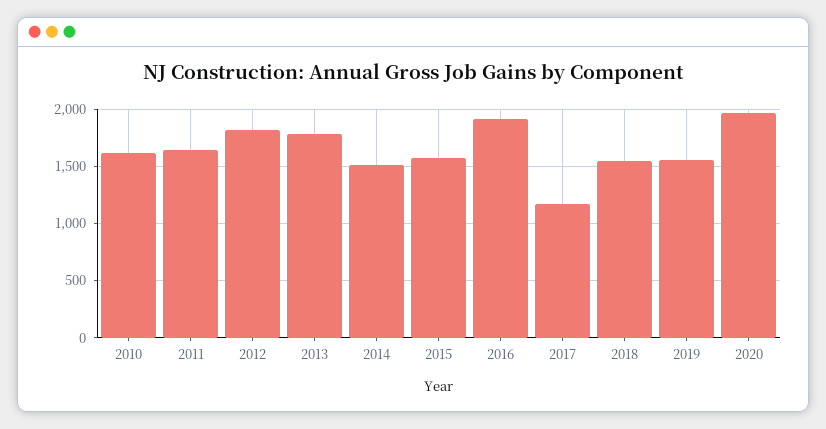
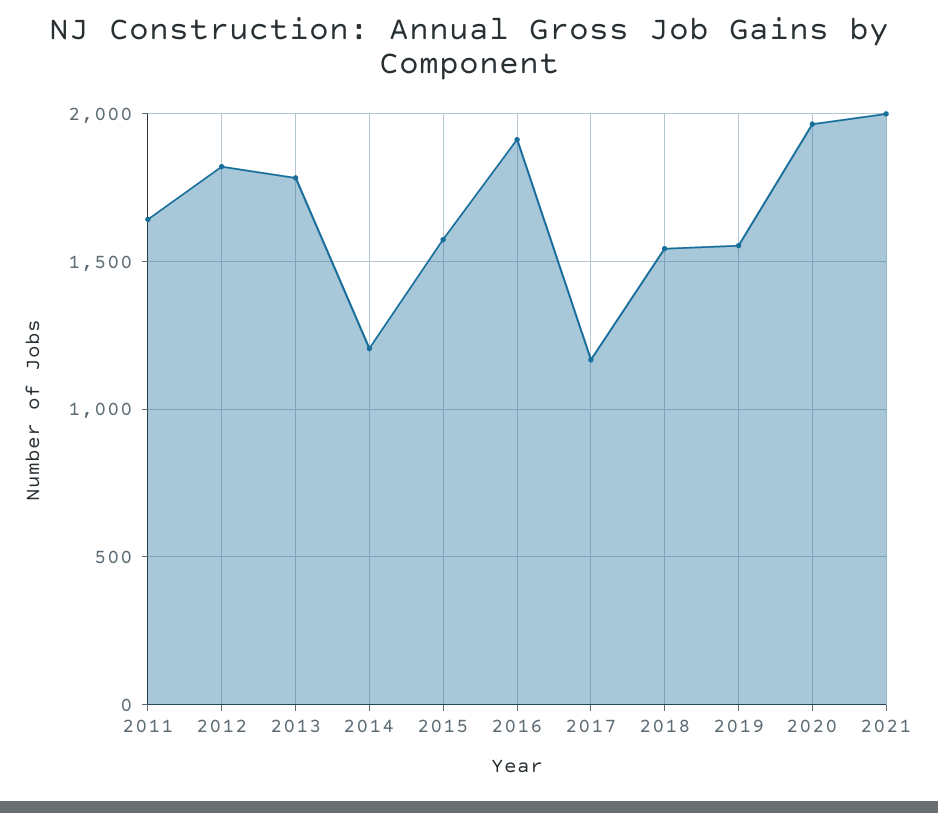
2010: 1600 -> none
2014: 1500 -> 1200
2021: none -> 2000

